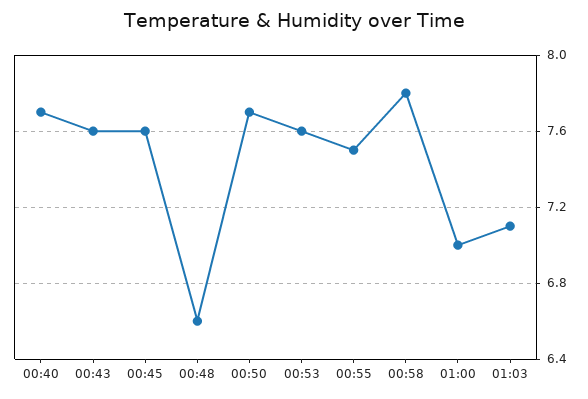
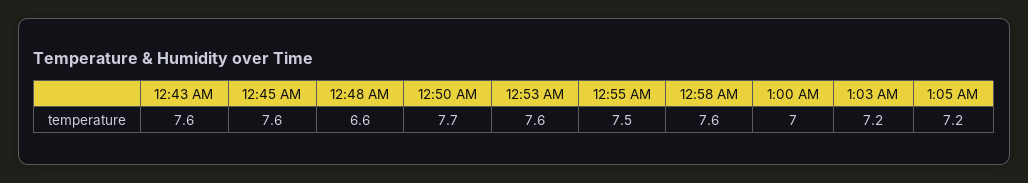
00:40: 7.7 -> none
00:58: 7.8 -> 7.6
01:03: 7.1 -> 7.2
1:05 AM: none -> 7.2

